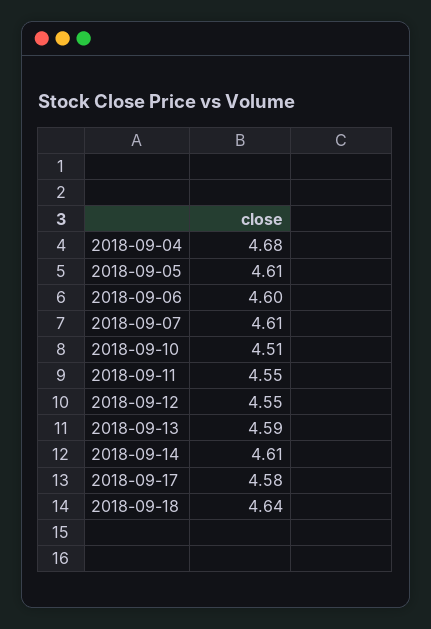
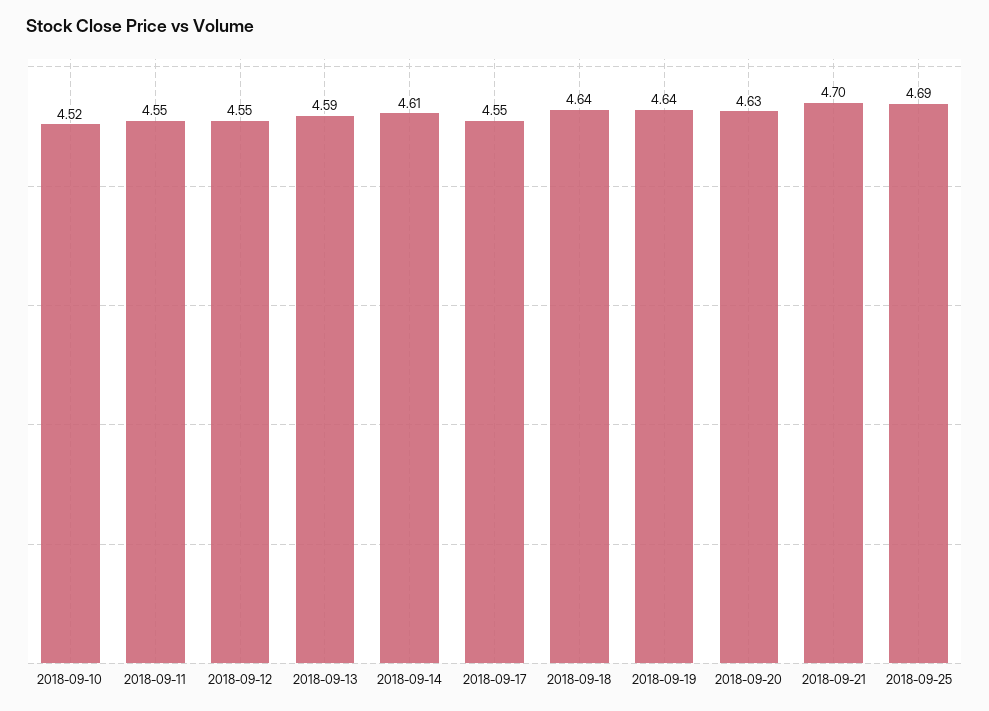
2018-09-04: 4.68 -> none
2018-09-05: 4.61 -> none
2018-09-06: 4.6 -> none
2018-09-07: 4.61 -> none
2018-09-10: 4.51 -> 4.52
2018-09-17: 4.58 -> 4.55
2018-09-19: none -> 4.64
2018-09-20: none -> 4.63
2018-09-21: none -> 4.7
2018-09-25: none -> 4.69

